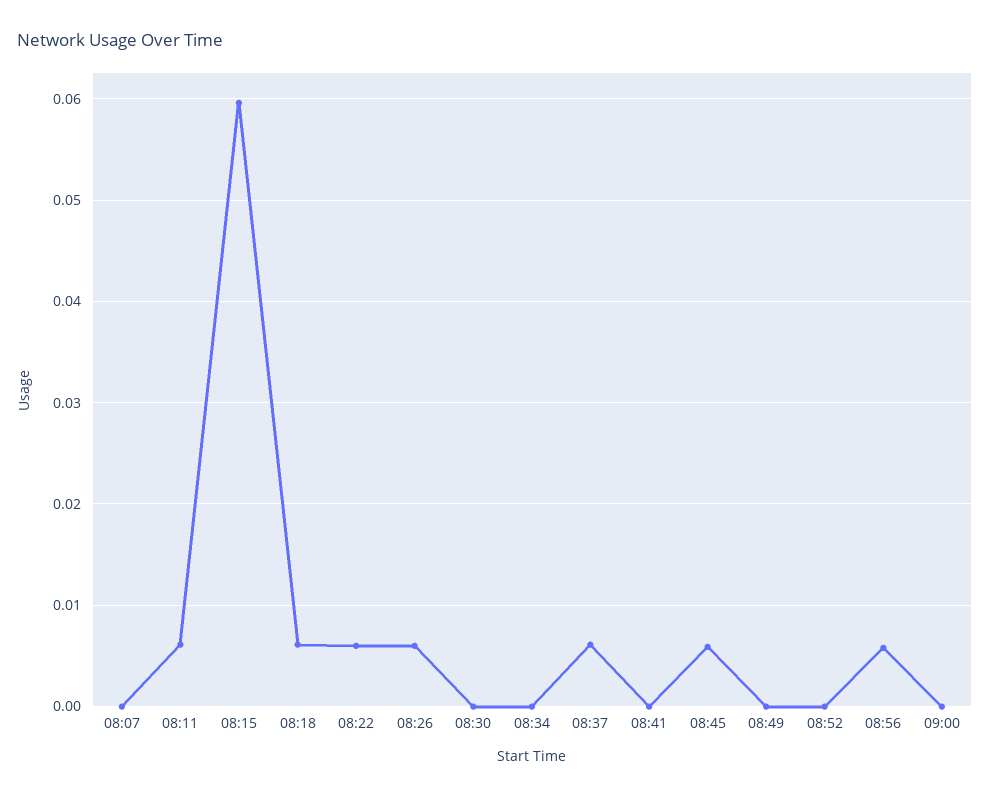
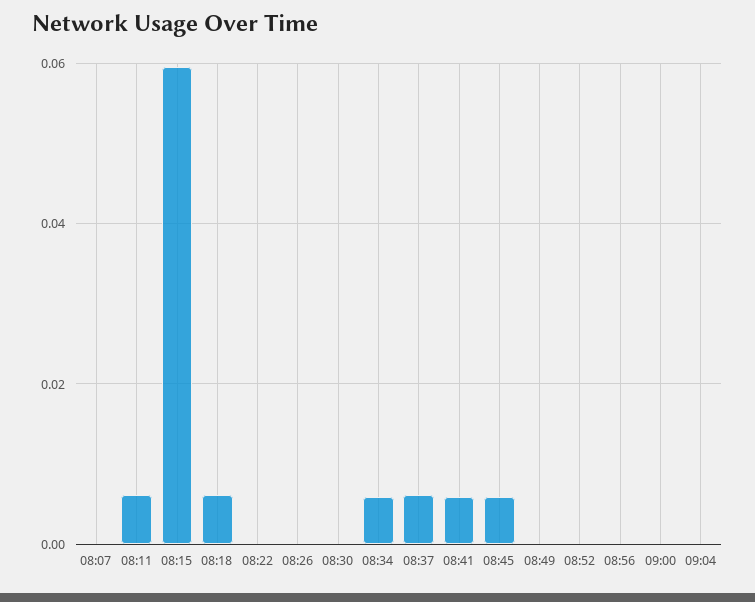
08:22: 0.006 -> 0
08:26: 0.006 -> 0
08:34: 0 -> 0.006
08:41: 0 -> 0.006
08:56: 0.006 -> 0
09:04: none -> 0

